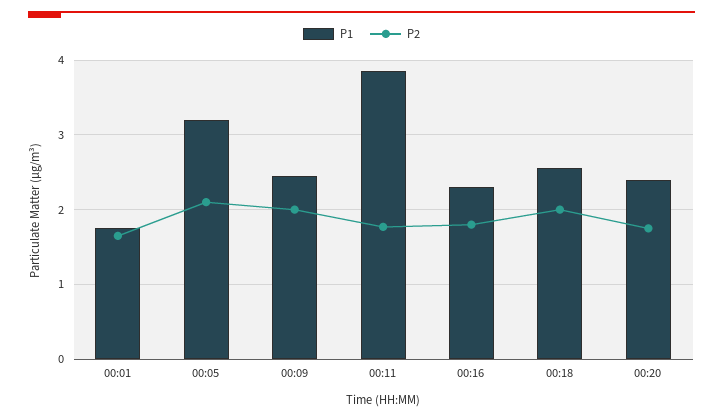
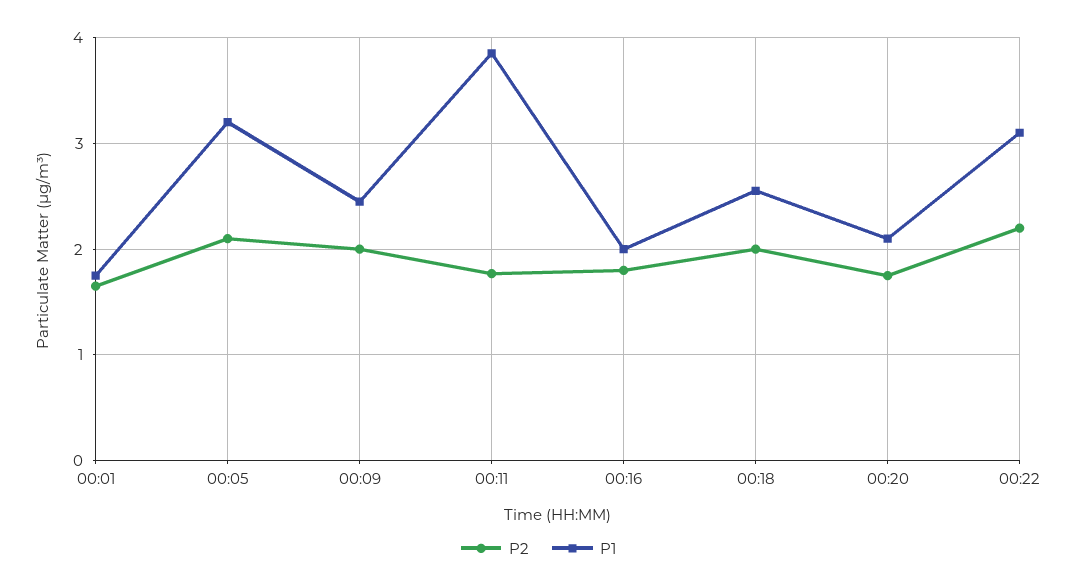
P1, 00:16: 2.3 -> 2
P1, 00:20: 2.4 -> 2.1
P2, 00:22: none -> 2.2
P1, 00:22: none -> 3.1

